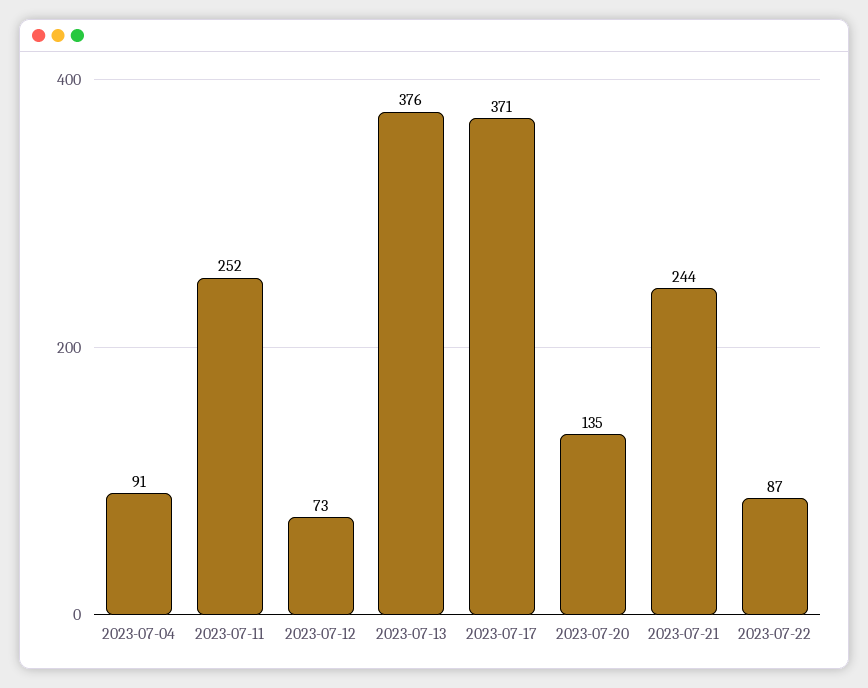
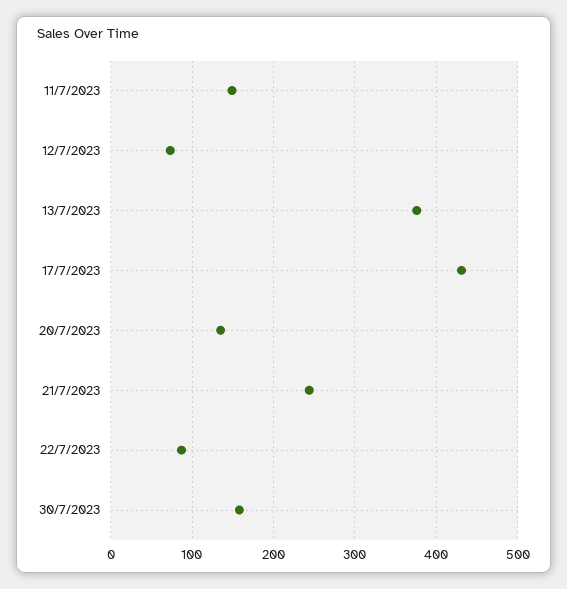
2023-07-04: 91 -> none
2023-07-11: 252 -> 150
2023-07-17: 371 -> 430
30/7/2023: none -> 160

